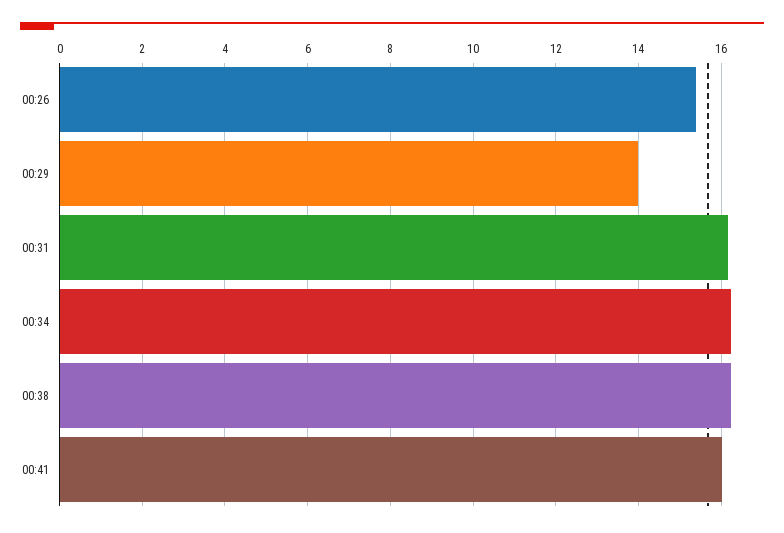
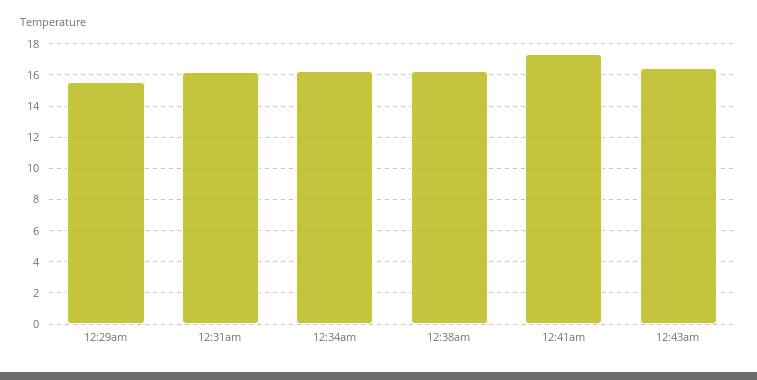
00:26: 15.4 -> none
00:29: 14 -> 15.5
00:41: 16 -> 17.5
12:43am: none -> 16.5

